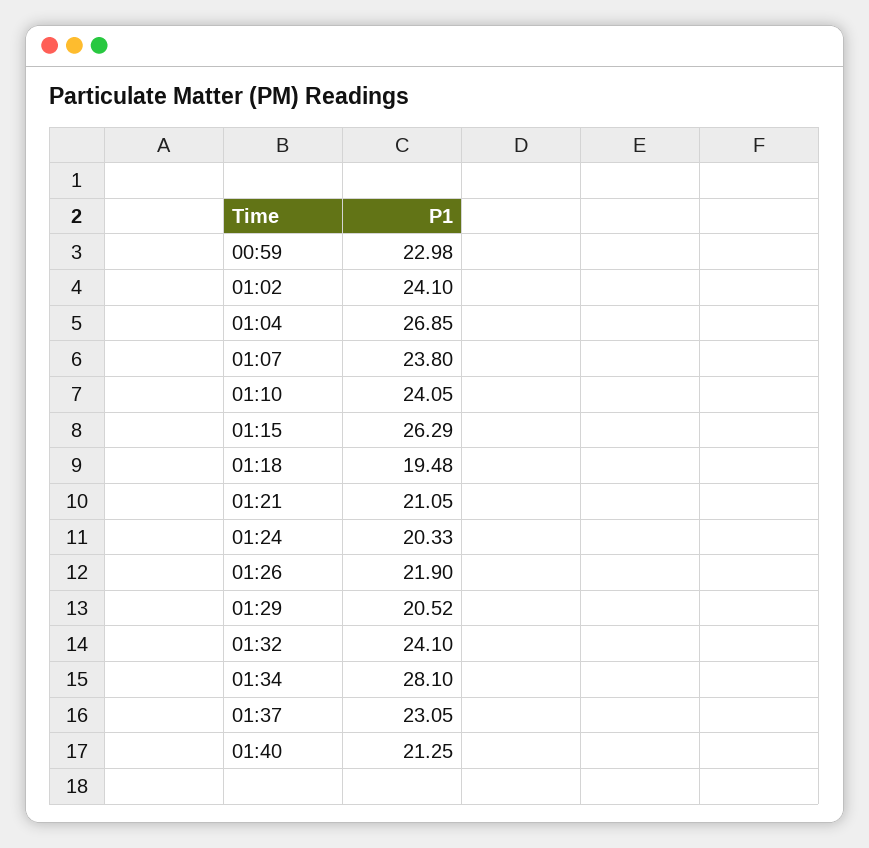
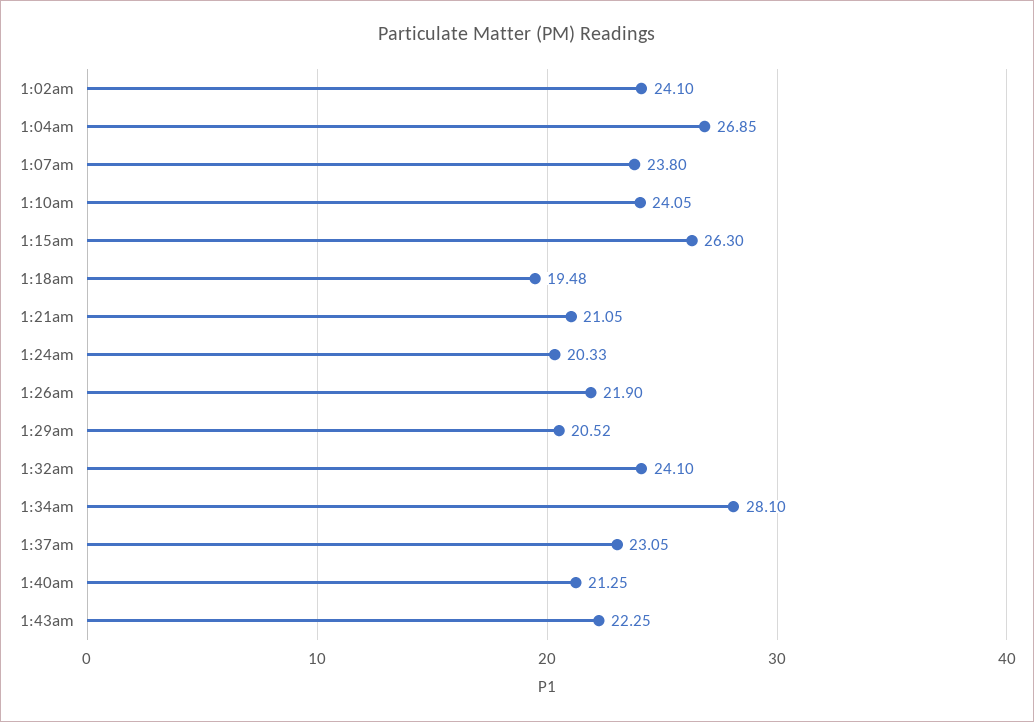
00:59: 22.98 -> none
01:15: 26.29 -> 26.3
1:43am: none -> 22.25

